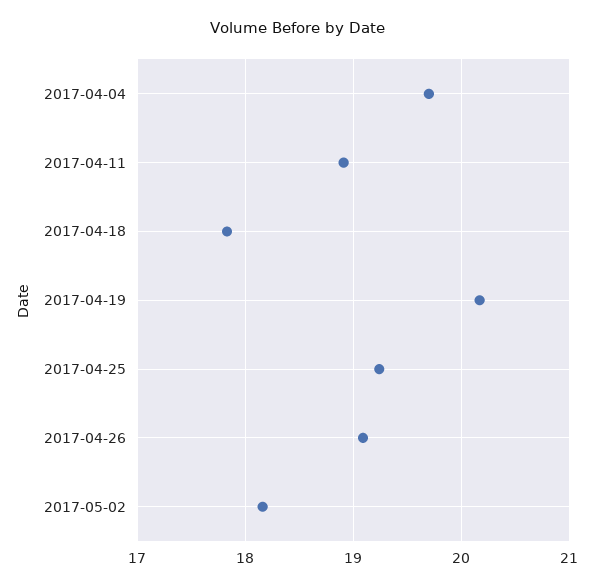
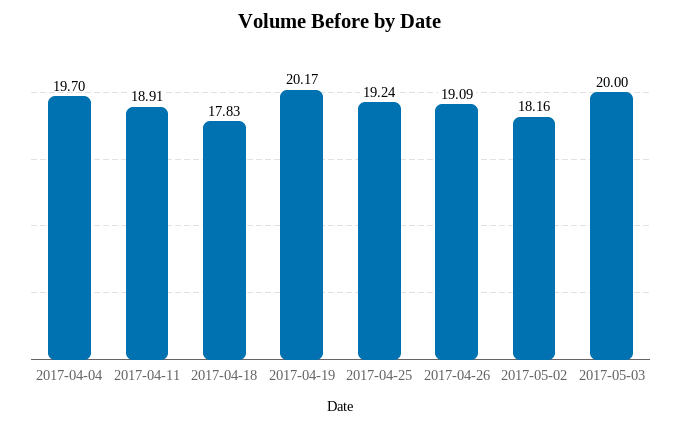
2017-05-03: none -> 20

